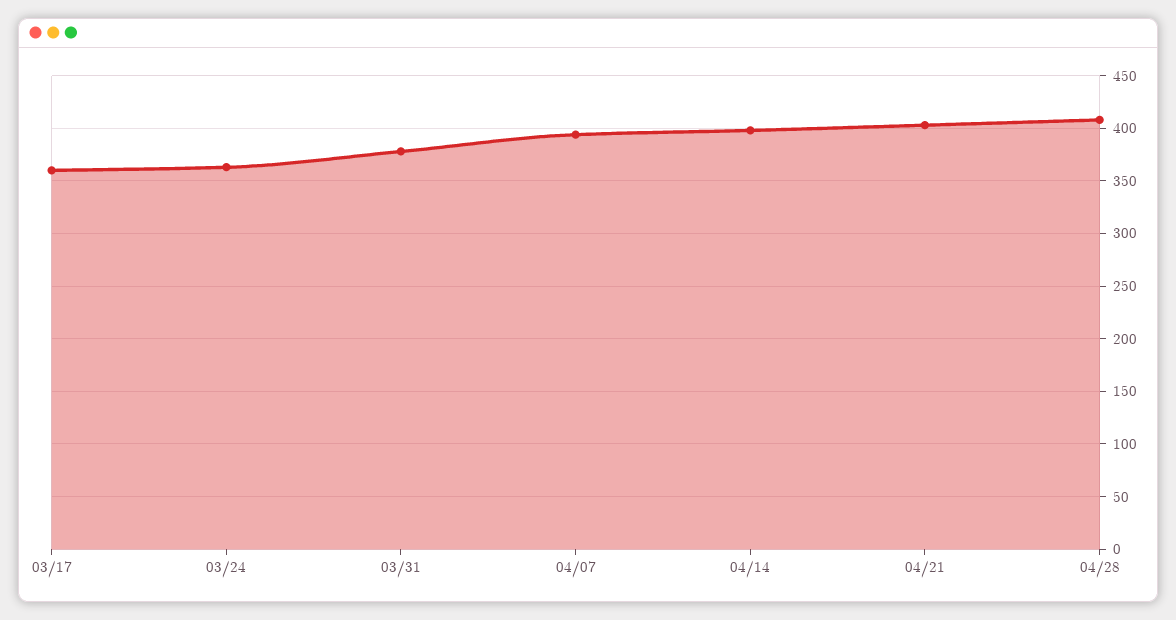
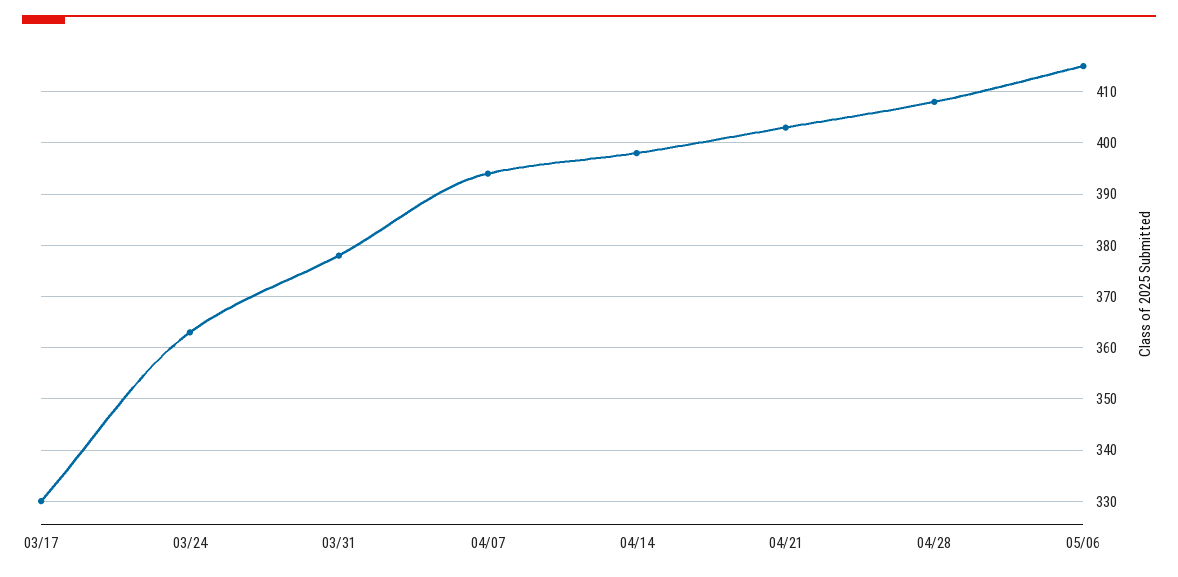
03/17: 360 -> 330
05/06: none -> 415

